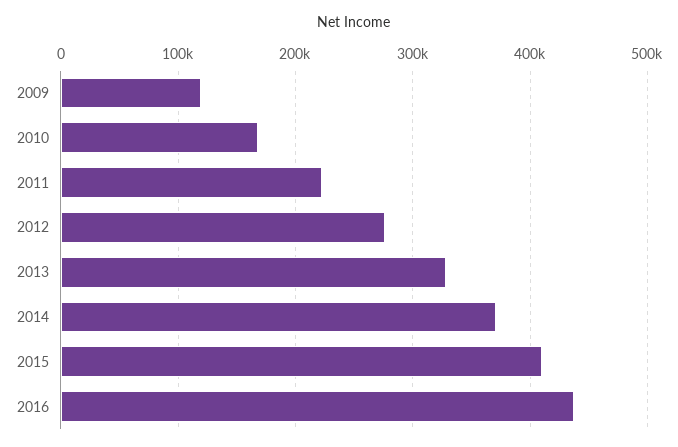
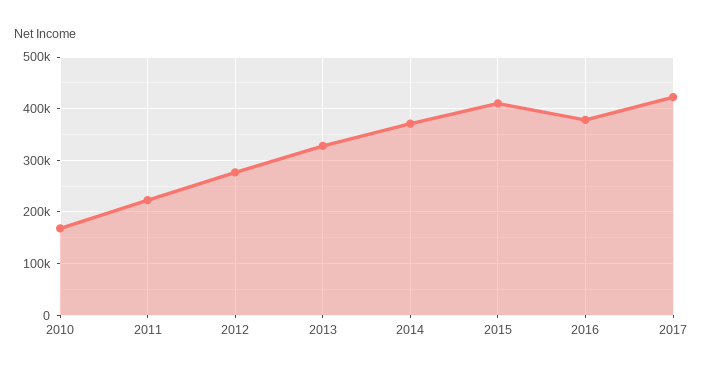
2009: 120000 -> none
2016: 440000 -> 380000
2017: none -> 420000

